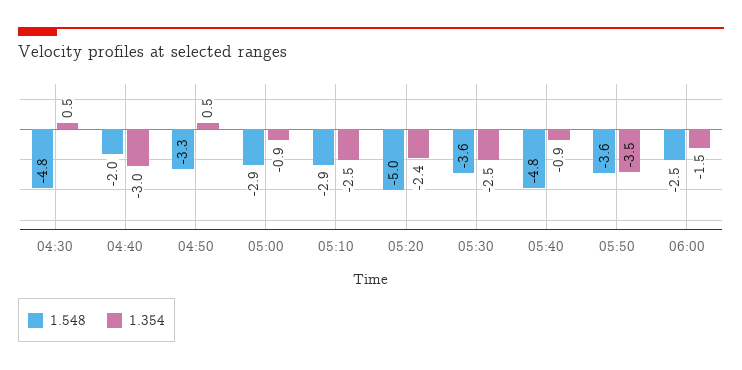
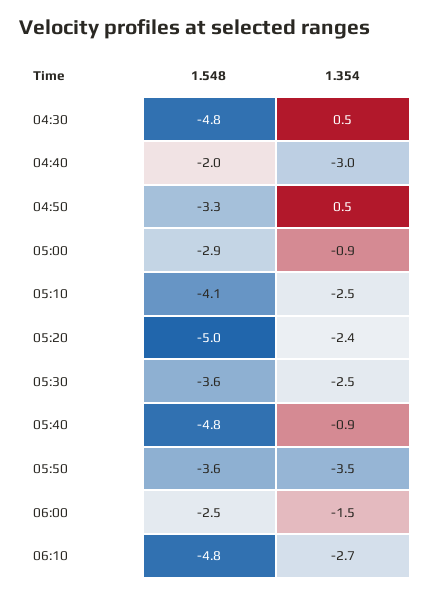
1.548, 05:10: -2.9 -> -4.1
1.548, 06:10: none -> -4.8
1.354, 06:10: none -> -2.7

